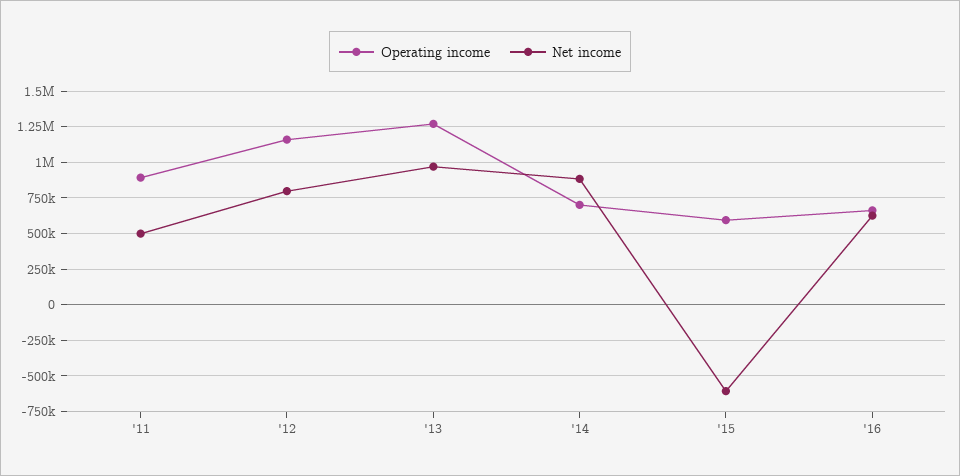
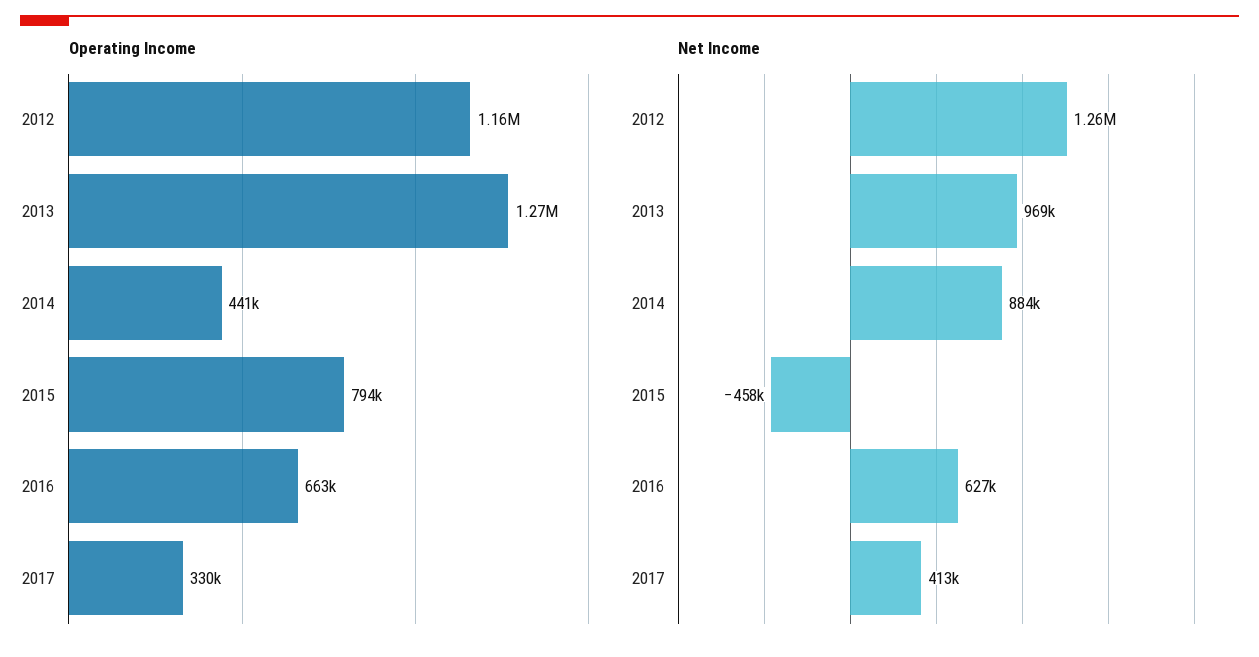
Operating income, '11: 900000 -> none
Net income, '11: 500000 -> none
Net income, '12: 800000 -> 1260000
Operating income, '14: 700000 -> 441000
Operating income, '15: 600000 -> 794000
Net income, '15: -600000 -> -458000
Operating income, 2017: none -> 330000
Net income, 2017: none -> 413000

